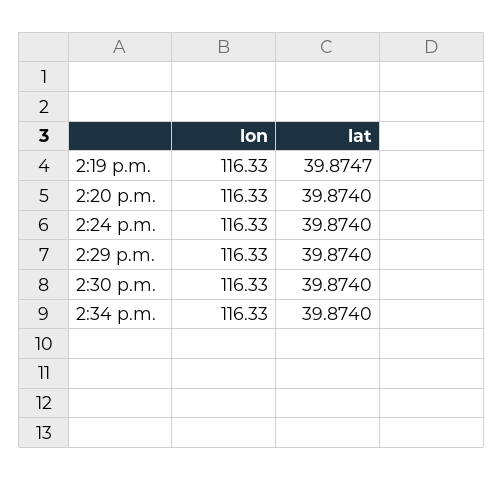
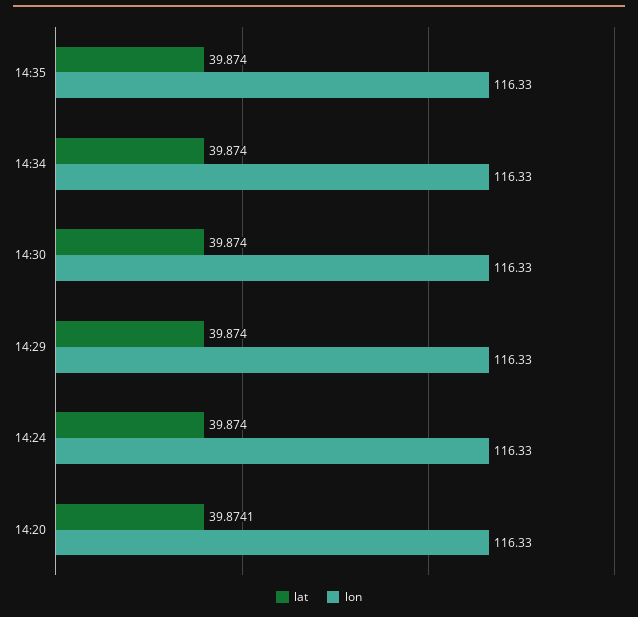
lon, 2:19 p.m.: 116.33 -> none
lat, 2:19 p.m.: 39.8747 -> none
lat, 2:20 p.m.: 39.874 -> 39.8741
lat, 14:35: none -> 39.874
lon, 14:35: none -> 116.33

